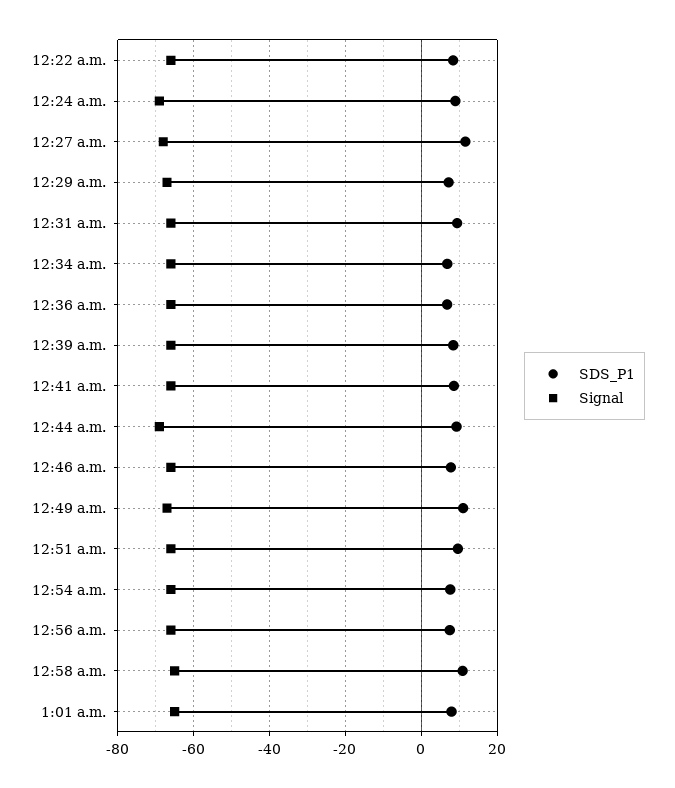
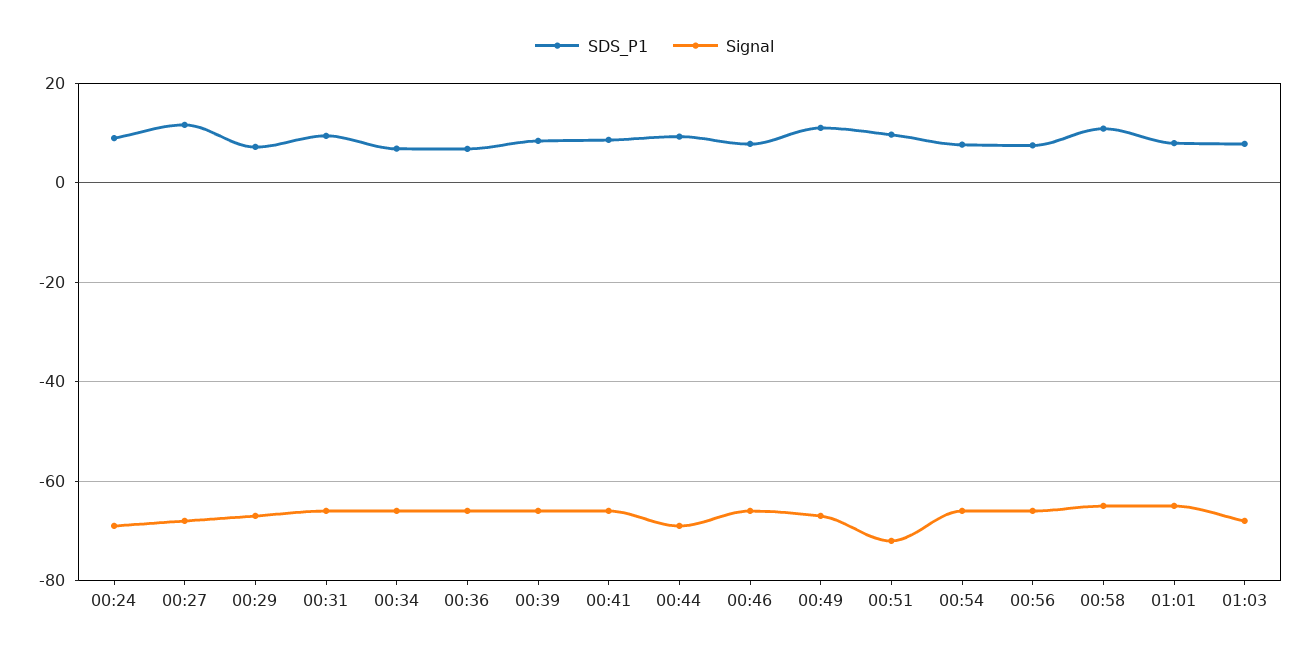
SDS_P1, 12:22 a.m.: 8 -> none
Signal, 12:22 a.m.: -66 -> none
Signal, 12:51 a.m.: -66 -> -72
SDS_P1, 01:03: none -> 8
Signal, 01:03: none -> -68

